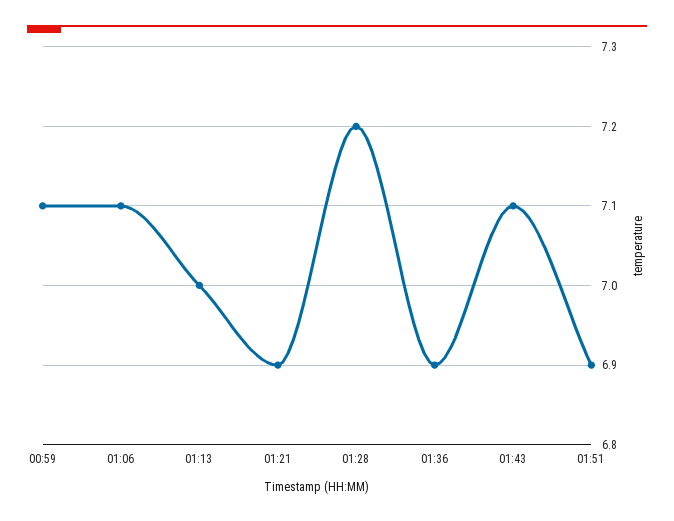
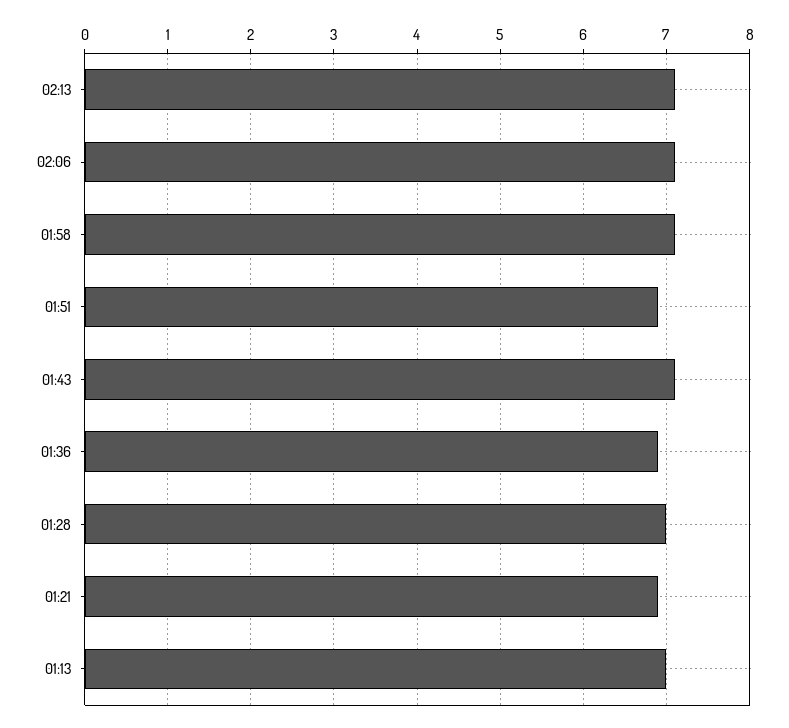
00:59: 7.1 -> none
01:06: 7.1 -> none
01:28: 7.2 -> 7
02:13: none -> 7.1
02:06: none -> 7.1
01:58: none -> 7.1

